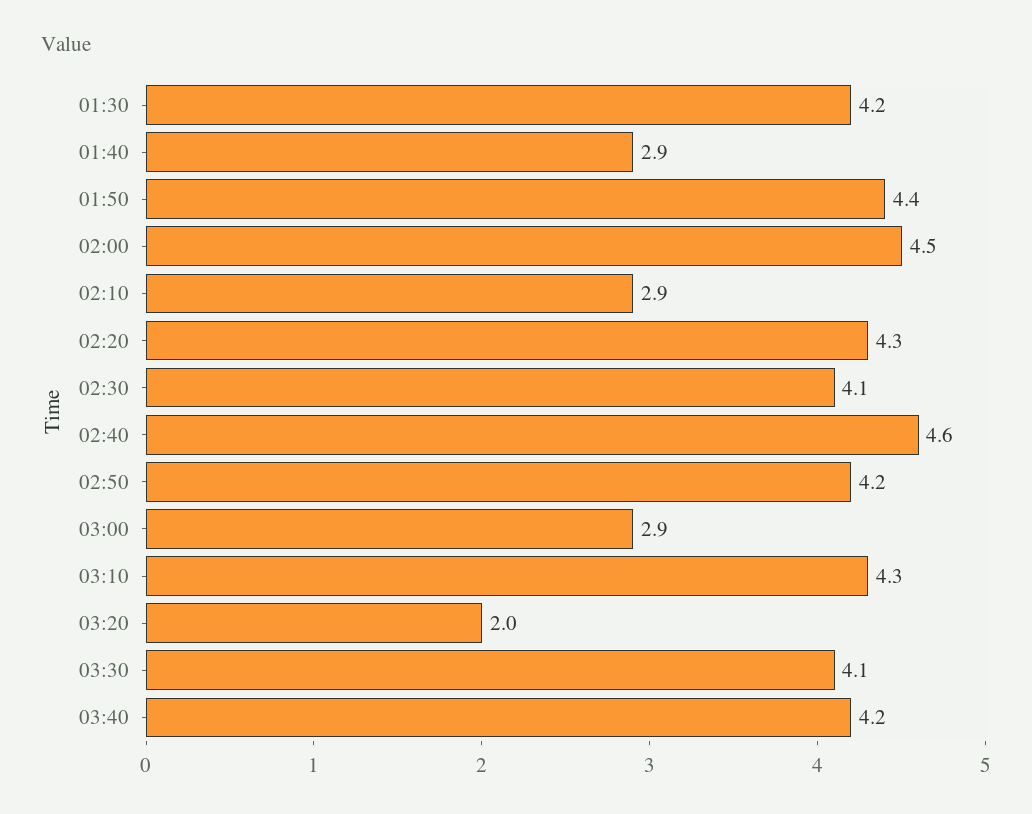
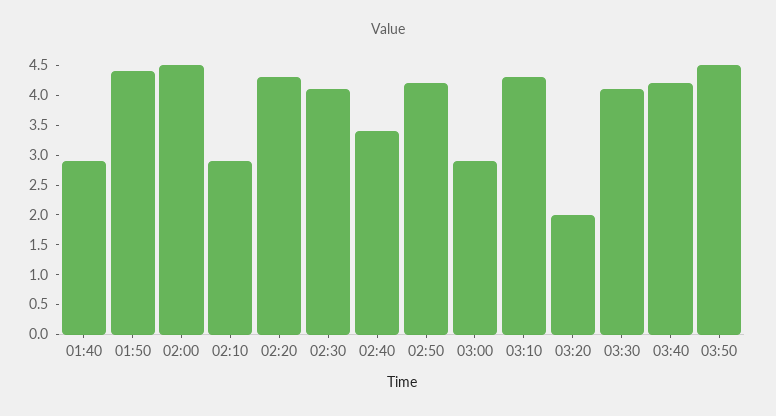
01:30: 4.2 -> none
02:40: 4.6 -> 3.5
03:50: none -> 4.5

